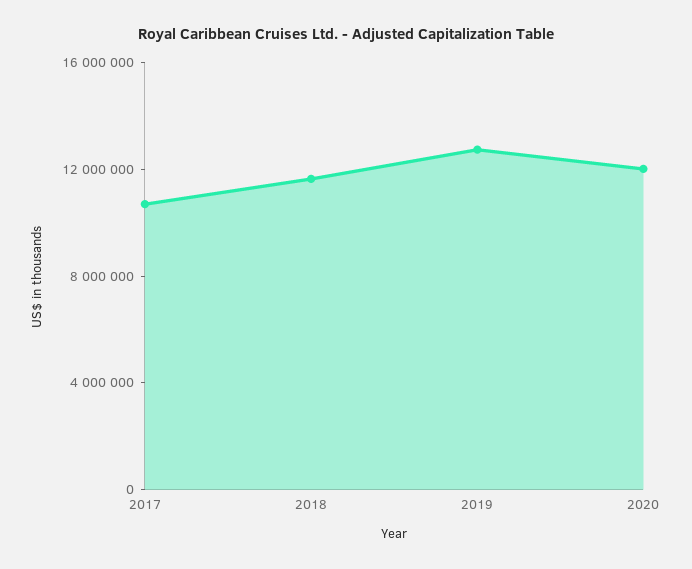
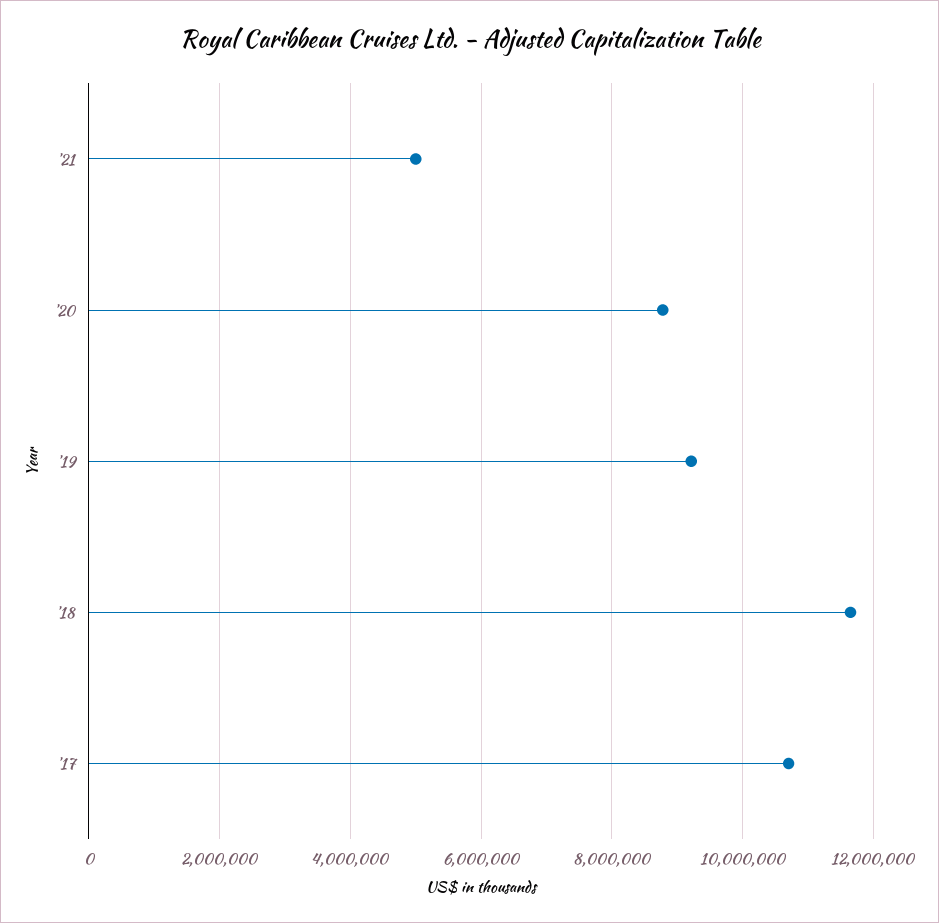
2019: 13000000 -> 9200000
2020: 12000000 -> 8800000
'21: none -> 5000000

